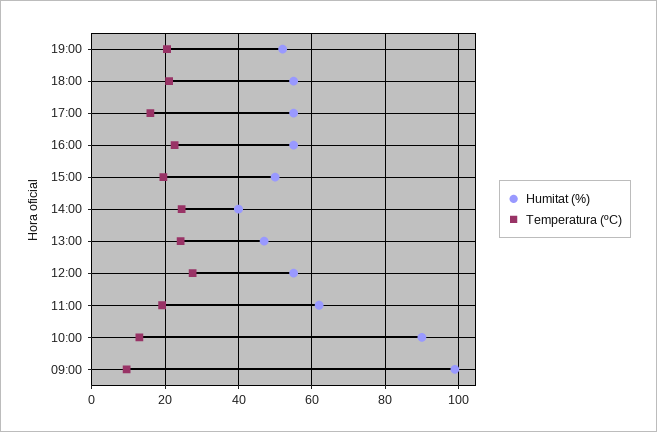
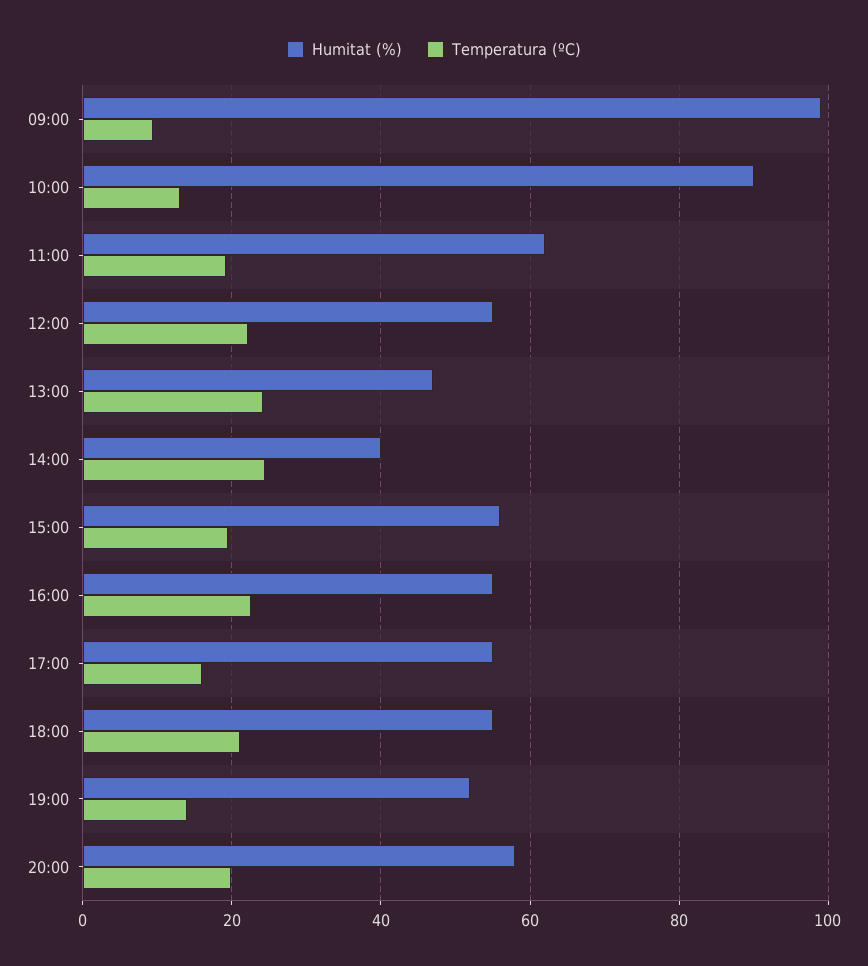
Temperatura (ºC), 19:00: 20 -> 14
Humitat (%), 15:00: 50 -> 56
Temperatura (ºC), 12:00: 28 -> 22
Humitat (%), 20:00: none -> 58
Temperatura (ºC), 20:00: none -> 20

